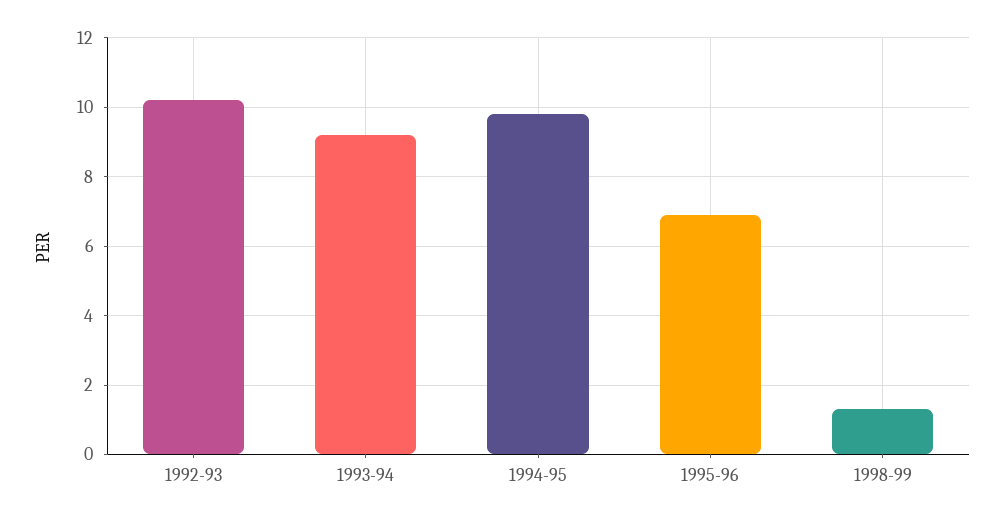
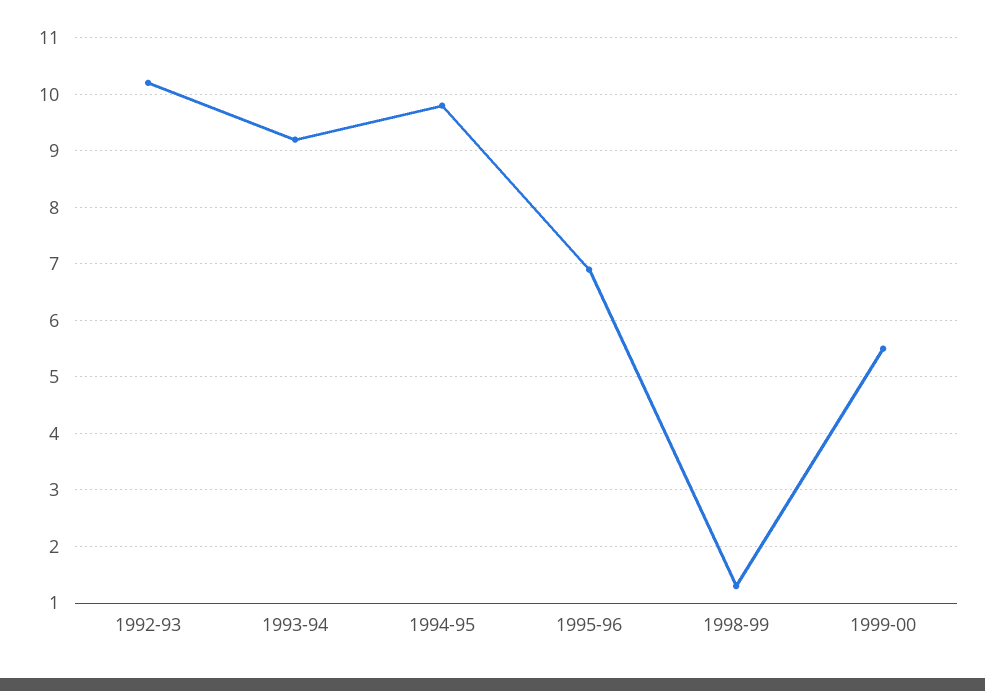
1999-00: none -> 5.5

